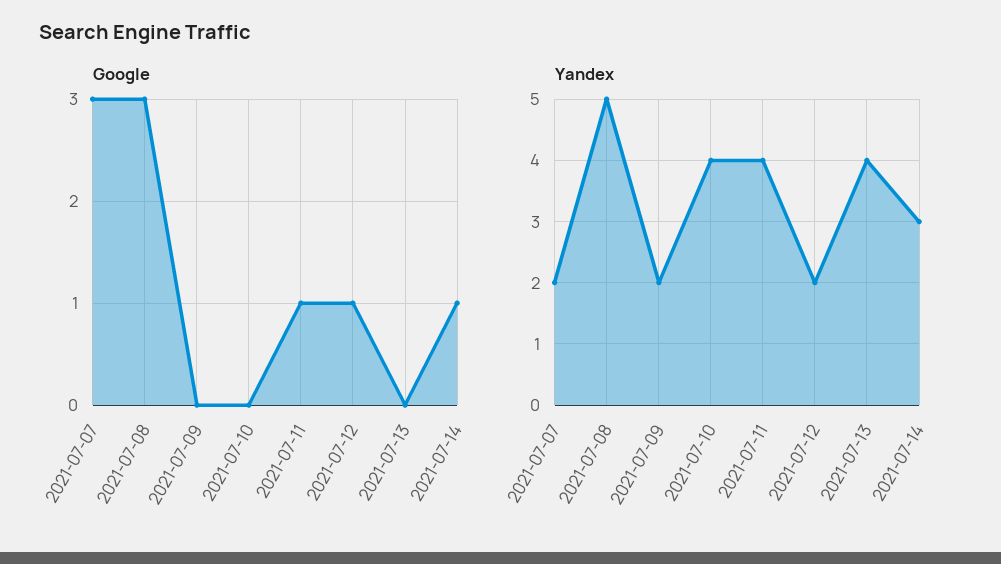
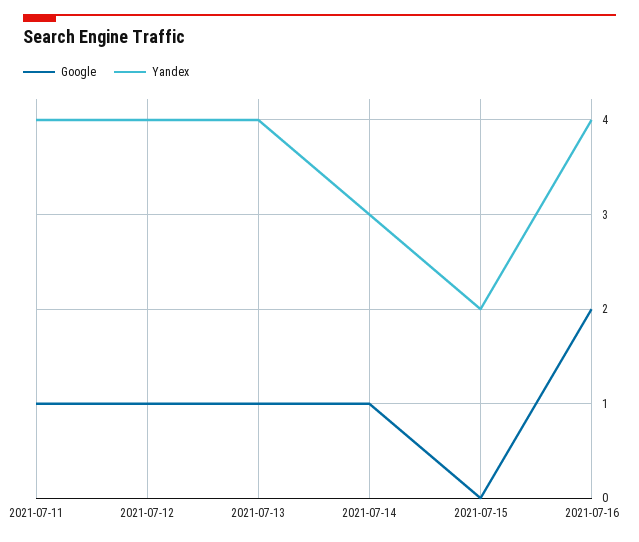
Google, 2021-07-07: 3 -> none
Google, 2021-07-08: 3 -> none
Google, 2021-07-09: 0 -> none
Google, 2021-07-10: 0 -> none
Google, 2021-07-13: 0 -> 1
Yandex, 2021-07-07: 2 -> none
Yandex, 2021-07-08: 5 -> none
Yandex, 2021-07-09: 2 -> none
Yandex, 2021-07-10: 4 -> none
Yandex, 2021-07-12: 2 -> 4
Google, 2021-07-15: none -> 0
Yandex, 2021-07-15: none -> 2
Google, 2021-07-16: none -> 2
Yandex, 2021-07-16: none -> 4

